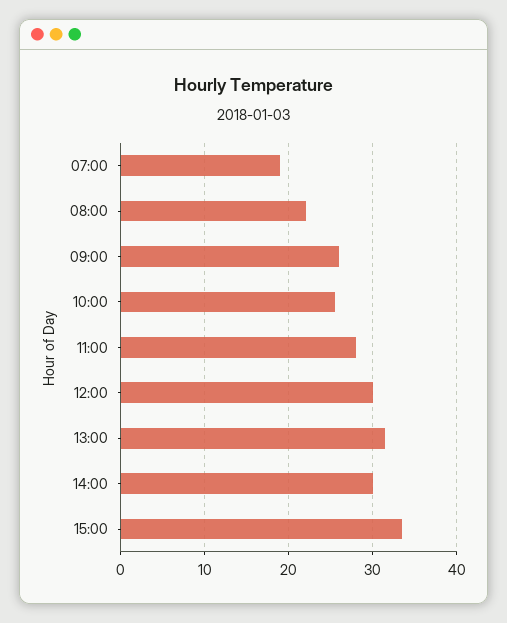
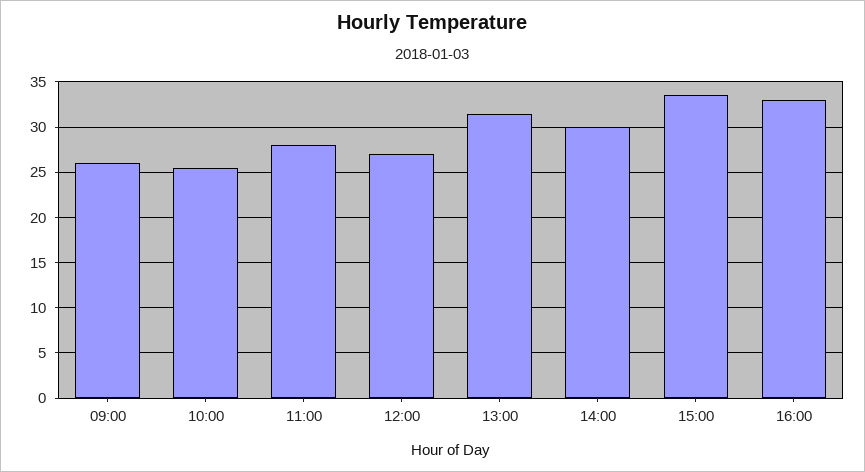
07:00: 19 -> none
08:00: 22 -> none
12:00: 30 -> 27
16:00: none -> 33

